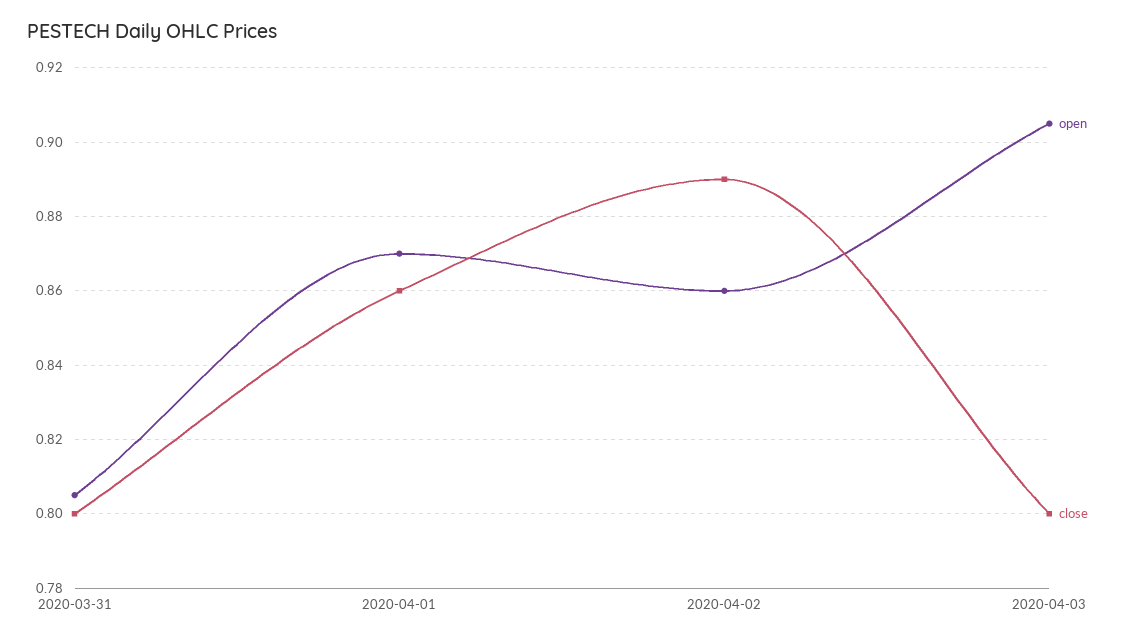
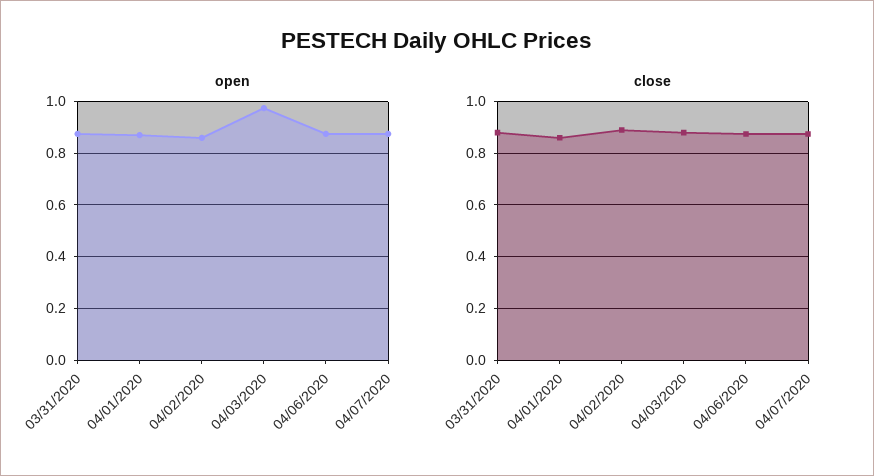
open, 2020-03-31: 0.805 -> 0.875
close, 2020-03-31: 0.8 -> 0.875
open, 2020-04-03: 0.905 -> 0.975
close, 2020-04-03: 0.8 -> 0.875
open, 04/06/2020: none -> 0.875
open, 04/07/2020: none -> 0.875
close, 04/06/2020: none -> 0.875
close, 04/07/2020: none -> 0.875

